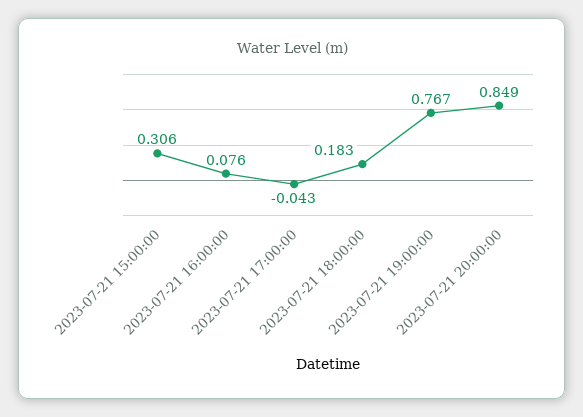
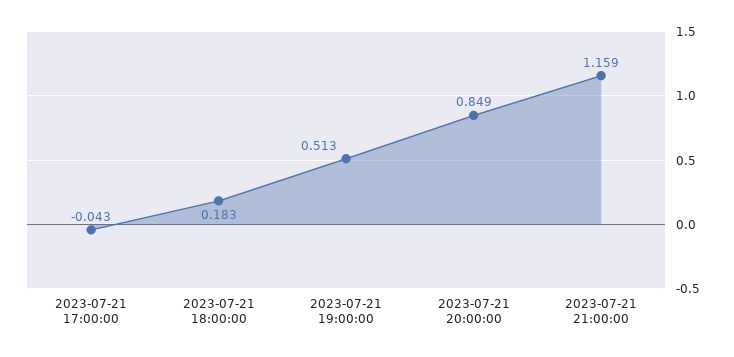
2023-07-21 15:00:00: 0.306 -> none
2023-07-21 16:00:00: 0.076 -> none
2023-07-21 19:00:00: 0.767 -> 0.513
2023-07-21 21:00:00: none -> 1.159

